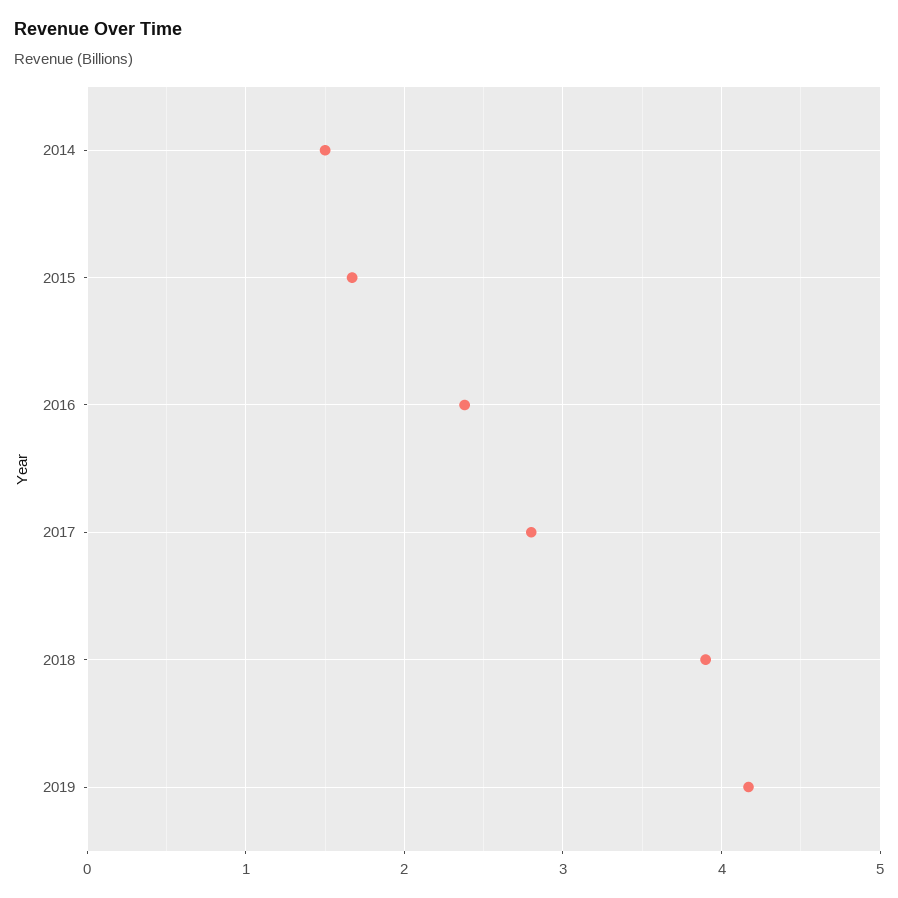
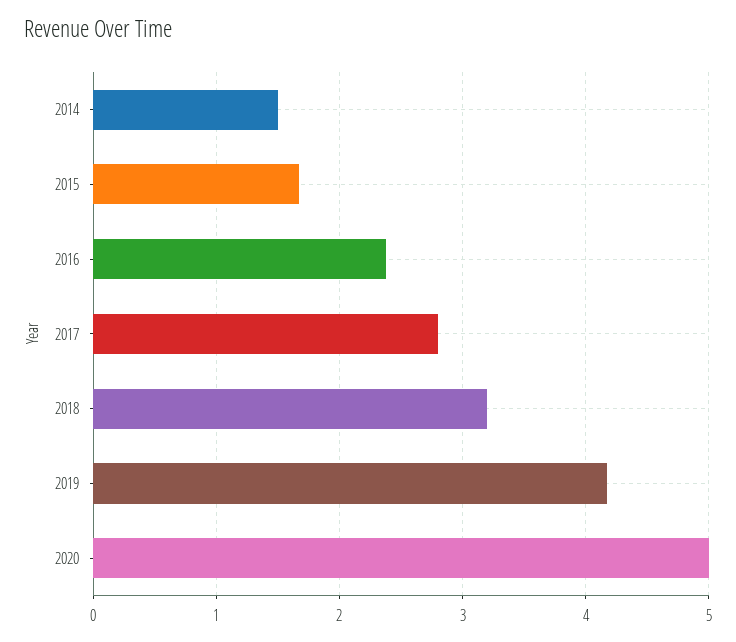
2018: 3.9 -> 3.2
2020: none -> 5

